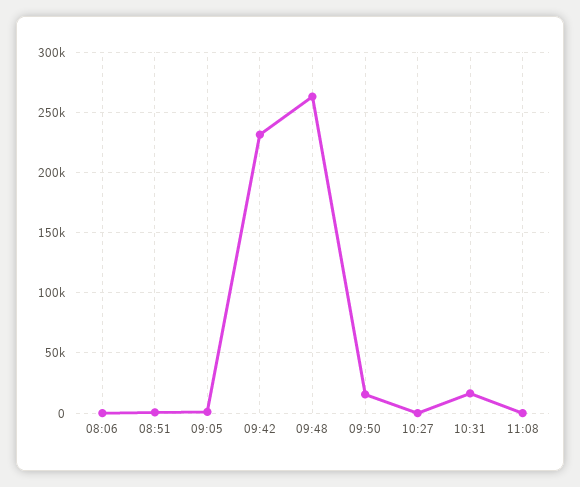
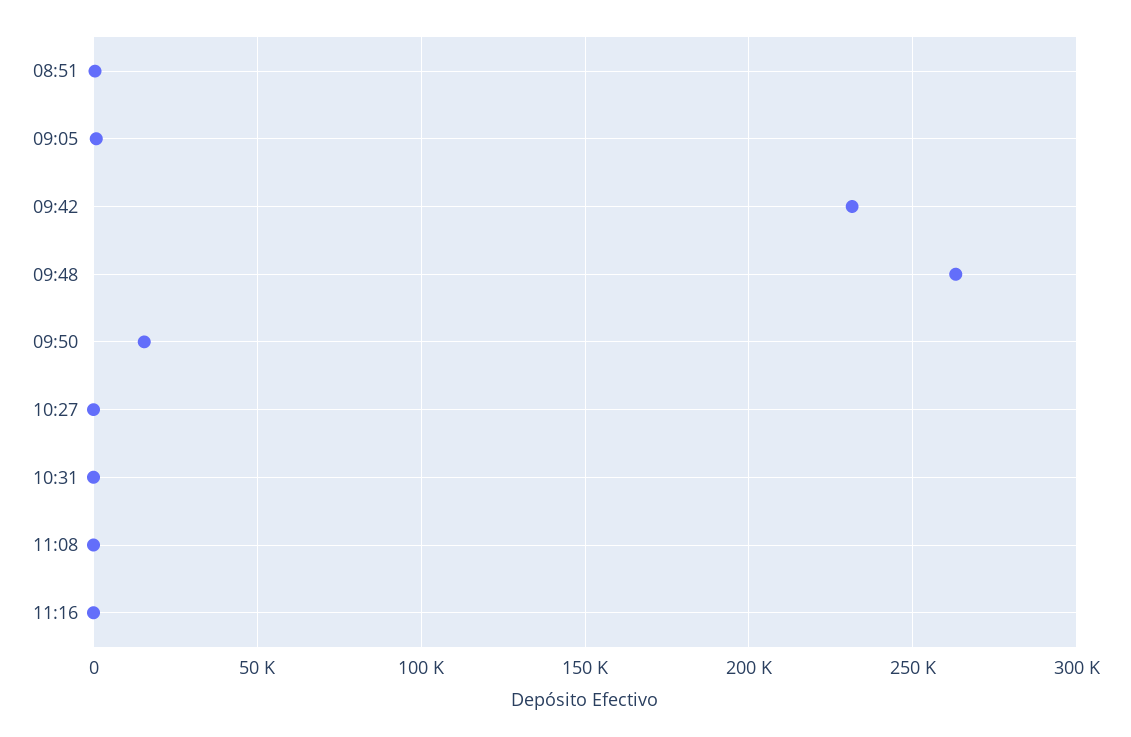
08:06: 0 -> none
10:31: 15000 -> 0
11:16: none -> 0

